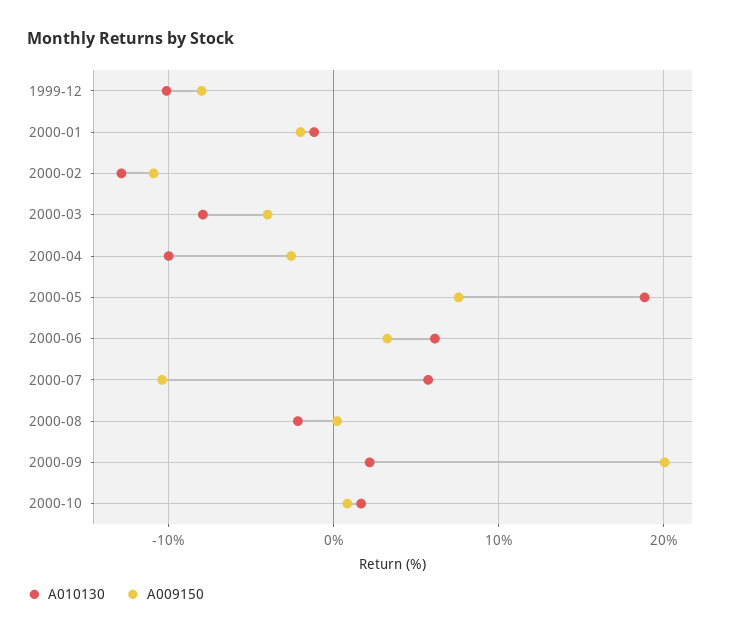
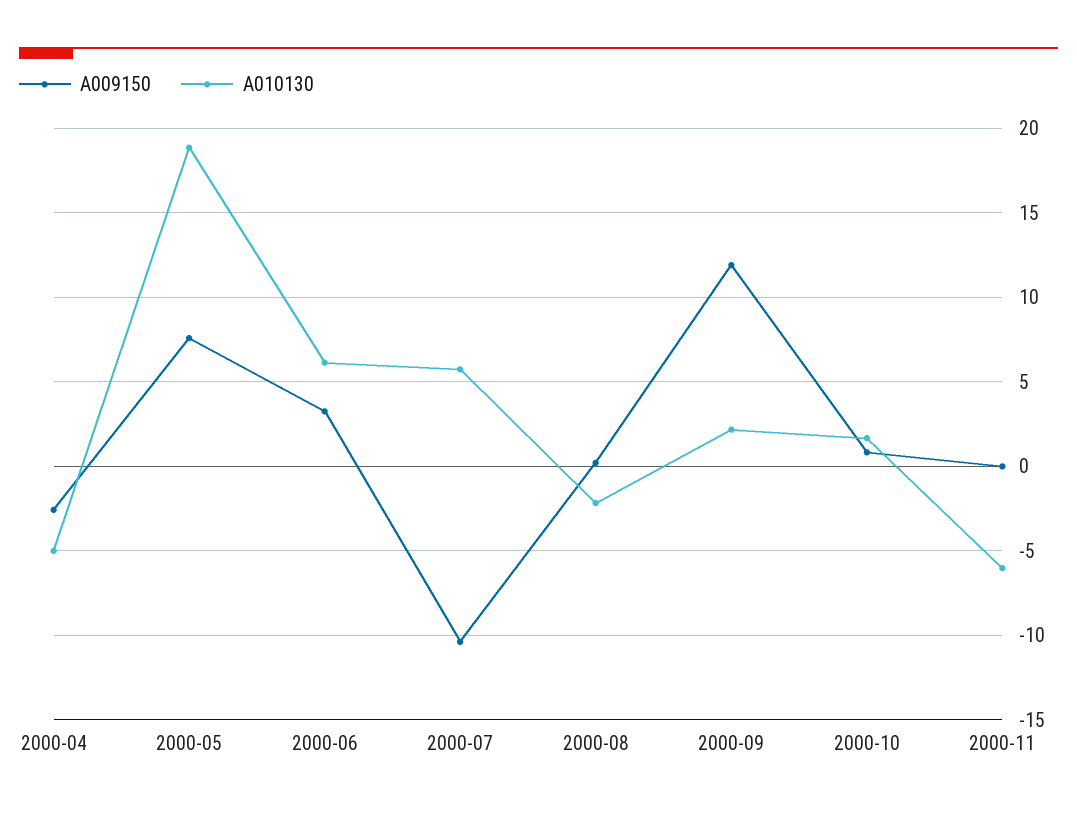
A010130, 1999-12: -10 -> none
A009150, 1999-12: -8 -> none
A010130, 2000-01: -1 -> none
A009150, 2000-01: -2 -> none
A010130, 2000-02: -13 -> none
A009150, 2000-02: -11 -> none
A010130, 2000-03: -8 -> none
A009150, 2000-03: -4 -> none
A010130, 2000-04: -10 -> -5
A009150, 2000-09: 20 -> 12
A009150, 2000-11: none -> 0
A010130, 2000-11: none -> -6

